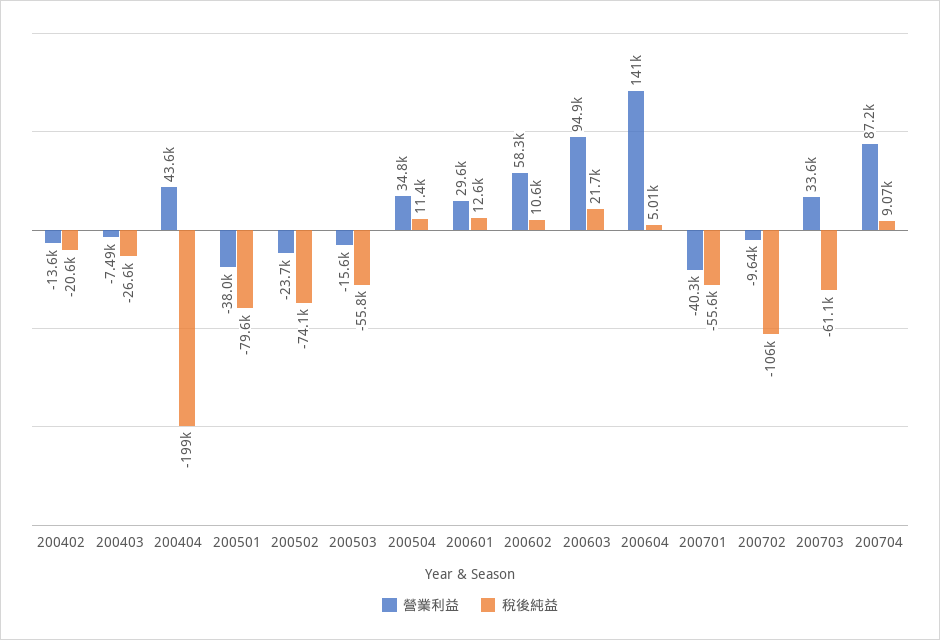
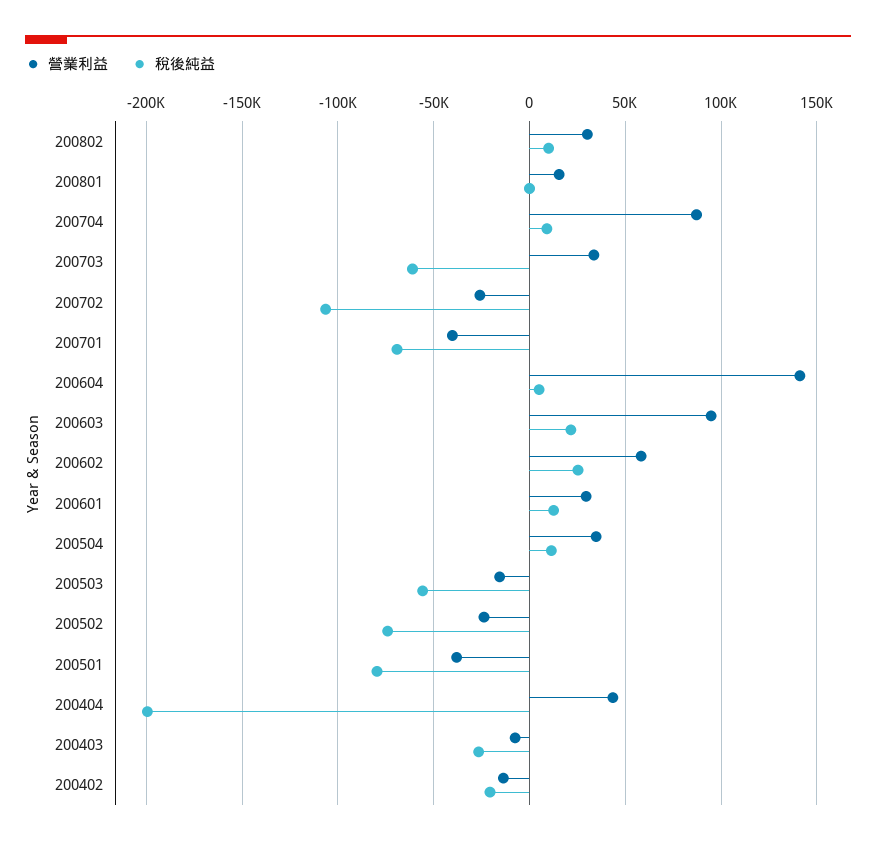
稅後純益, 200602: 10600 -> 25000
稅後純益, 200701: -55600 -> -70000
營業利益, 200702: -9640 -> -25000
營業利益, 200802: none -> 30000
稅後純益, 200802: none -> 10000
營業利益, 200801: none -> 15000
稅後純益, 200801: none -> 0

